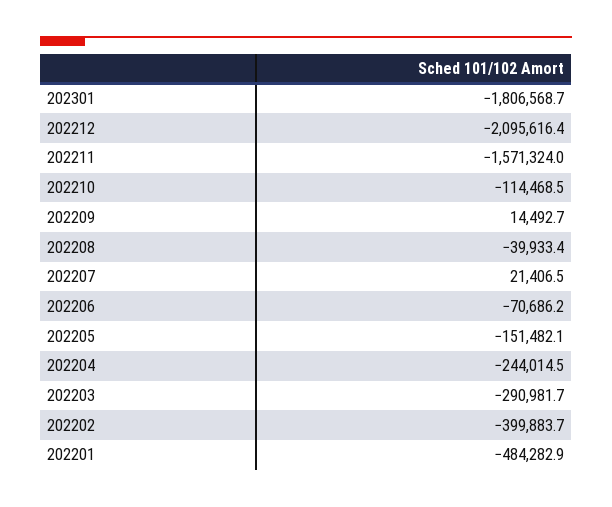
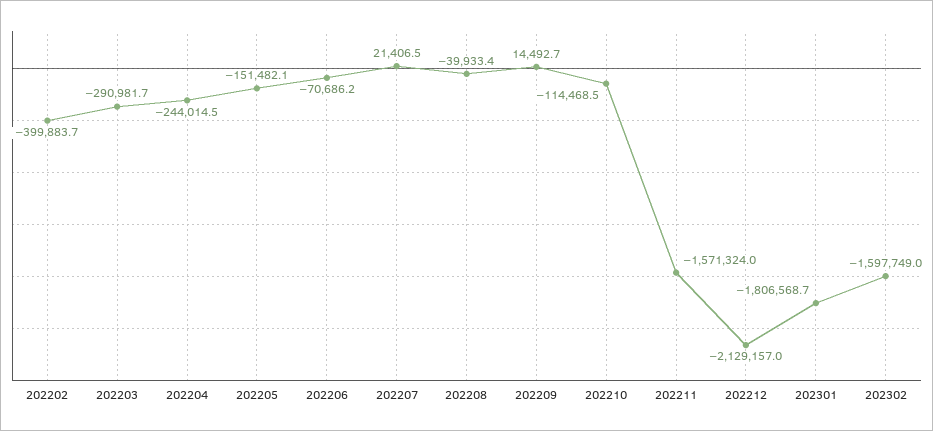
202212: -2095616.4 -> -2129157
202201: -484282.9 -> none
202302: none -> -1597749

